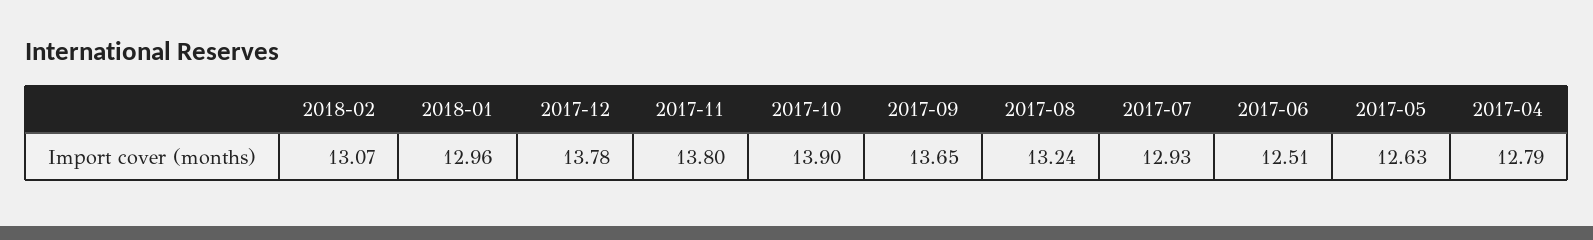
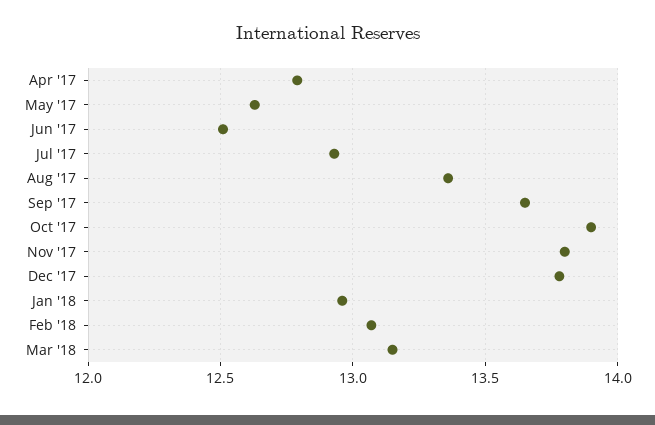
2017-08: 13.24 -> 13.35
Mar '18: none -> 13.15

